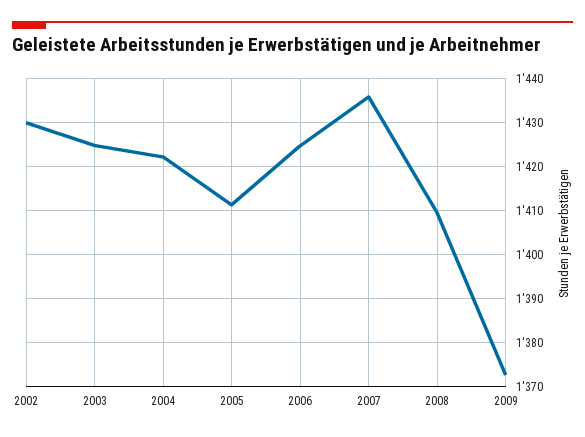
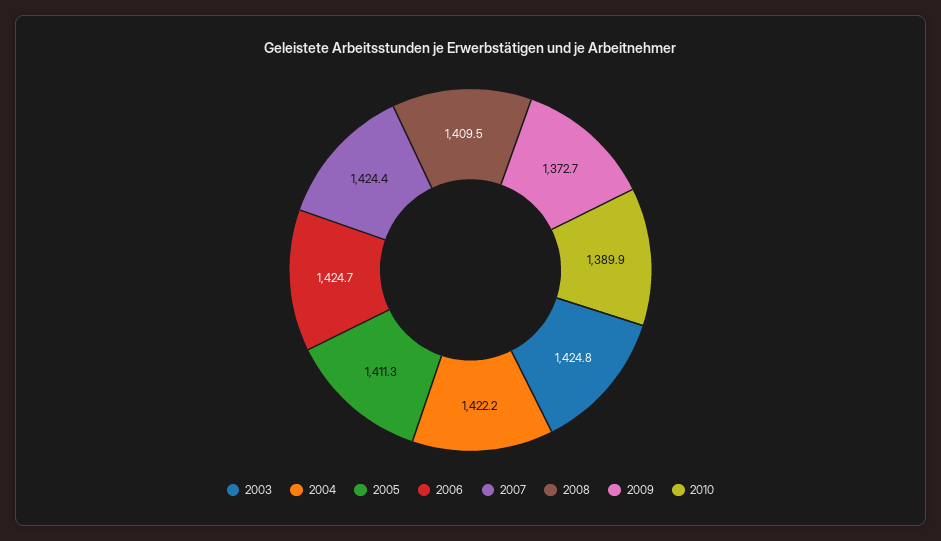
2002: 1430 -> none
2007: 1436 -> 1424.4
2010: none -> 1389.9

